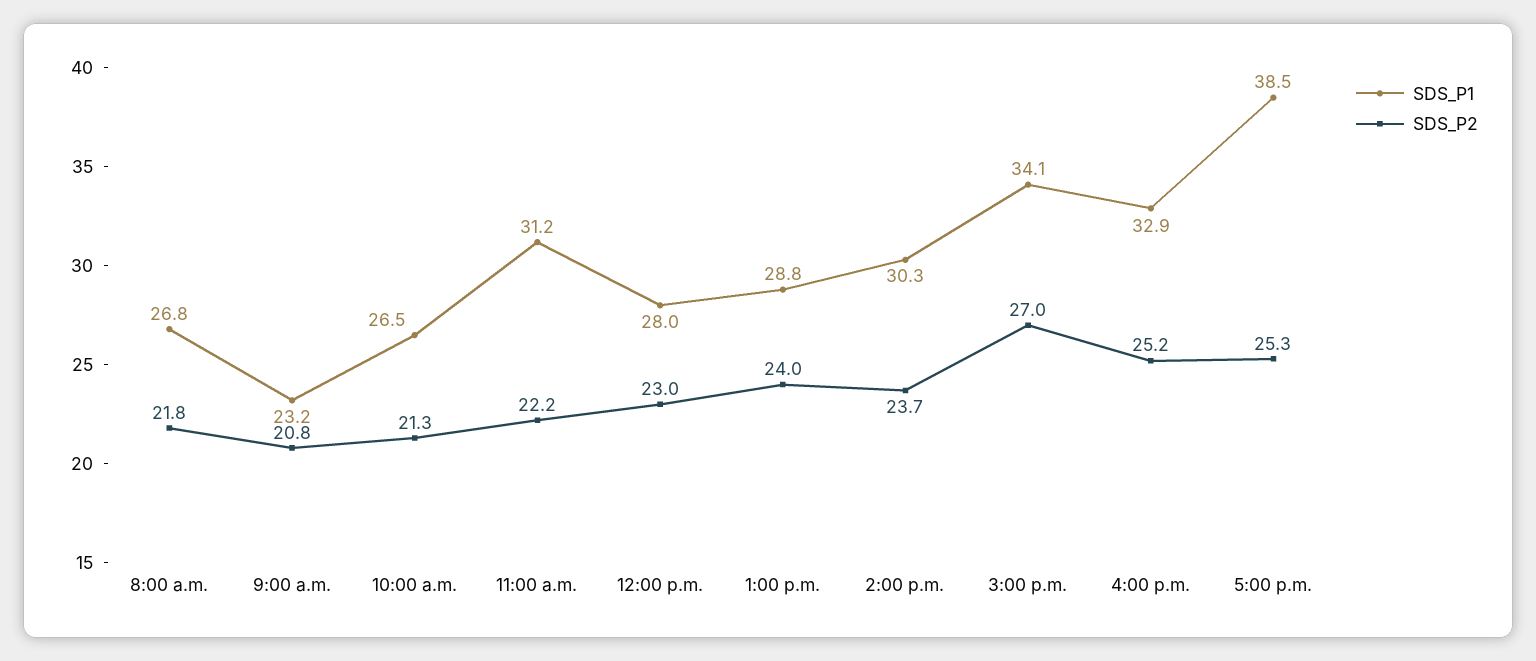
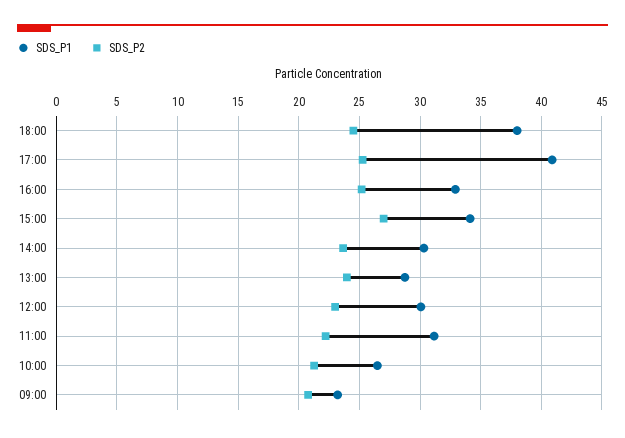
SDS_P1, 8:00 a.m.: 26.8 -> none
SDS_P2, 8:00 a.m.: 21.8 -> none
SDS_P1, 12:00 p.m.: 28 -> 30
SDS_P1, 5:00 p.m.: 38.5 -> 41
SDS_P1, 18:00: none -> 38
SDS_P2, 18:00: none -> 24.5

